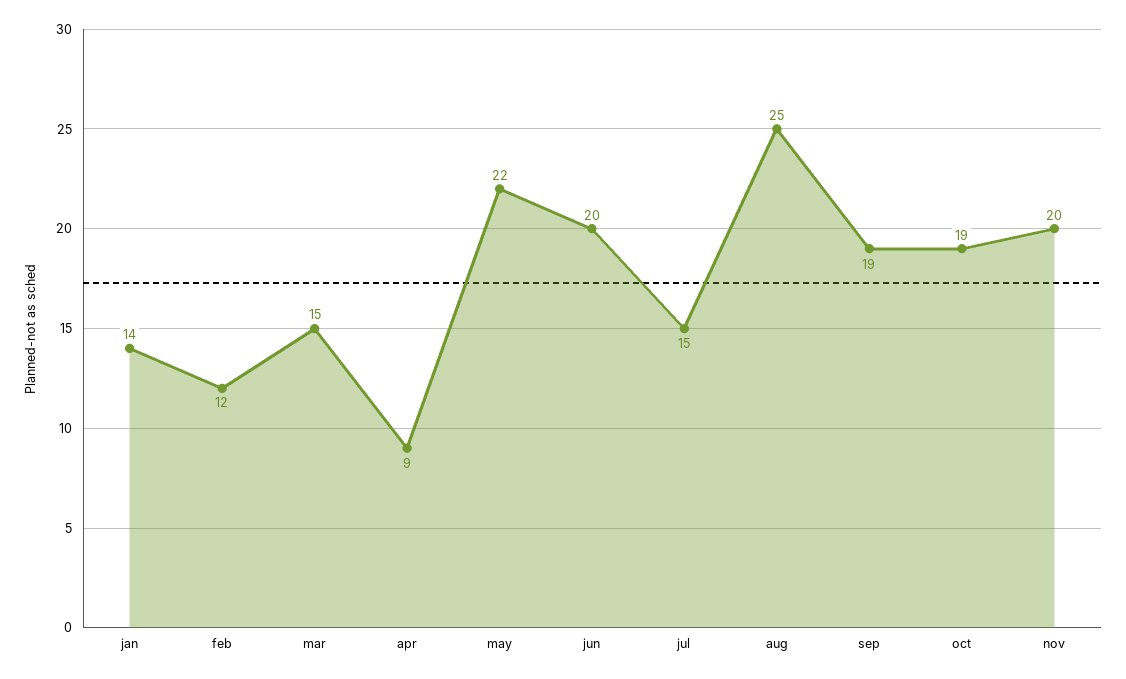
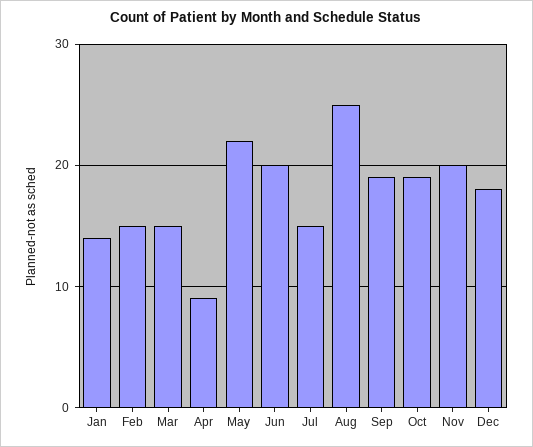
feb: 12 -> 15
Dec: none -> 18

